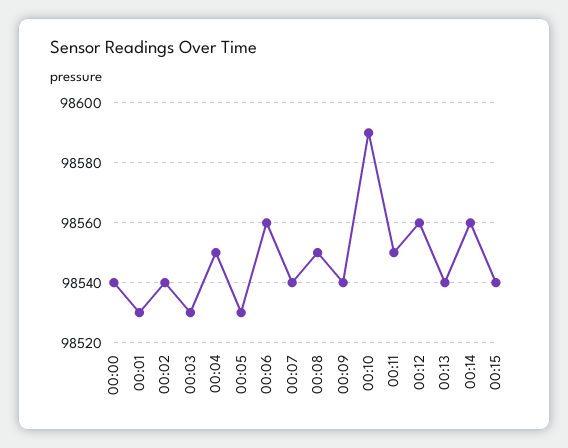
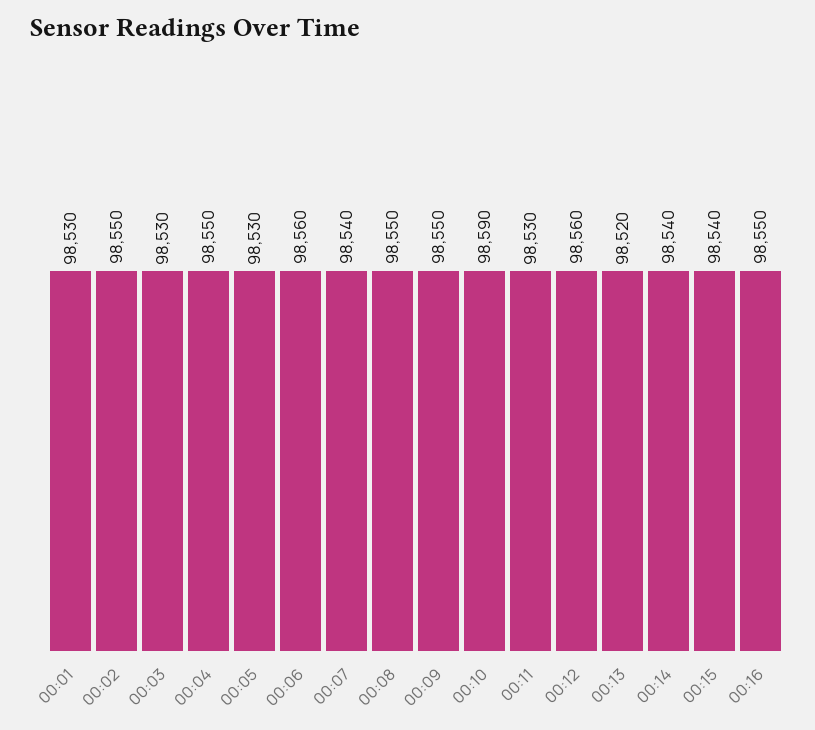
00:00: 98540 -> none
00:02: 98540 -> 98550
00:09: 98540 -> 98550
00:11: 98550 -> 98530
00:13: 98540 -> 98520
00:14: 98560 -> 98540
00:16: none -> 98550

